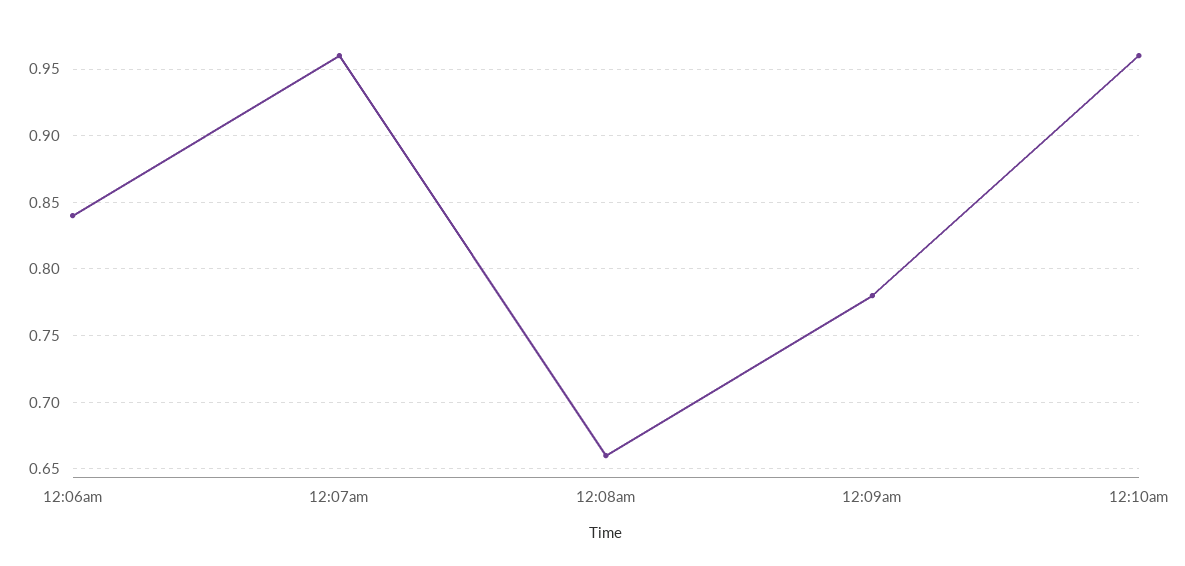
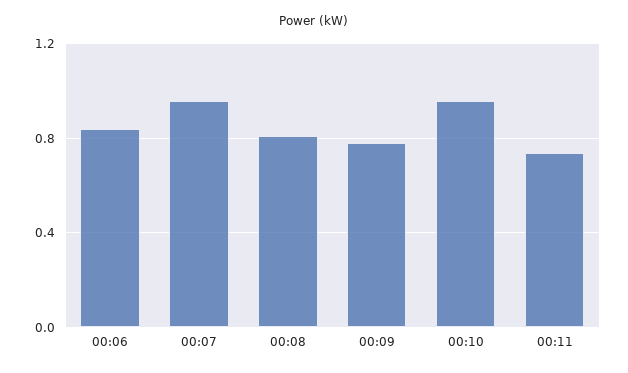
12:08am: 0.66 -> 0.8
00:11: none -> 0.75

